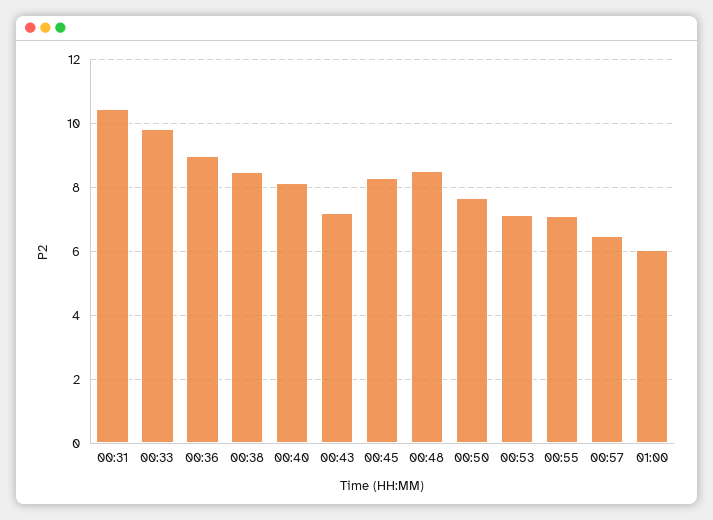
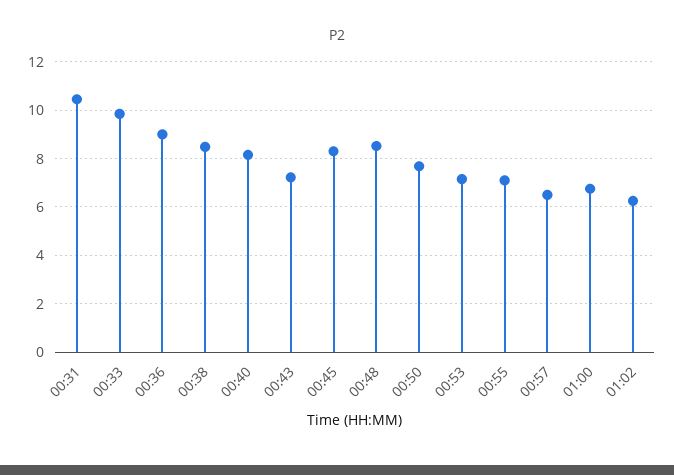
01:00: 6 -> 6.75
01:02: none -> 6.25

